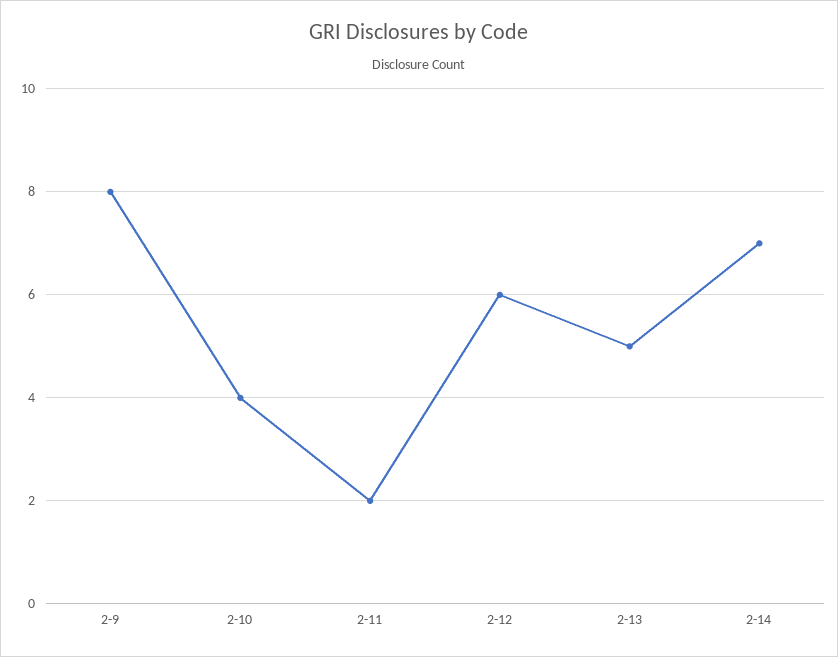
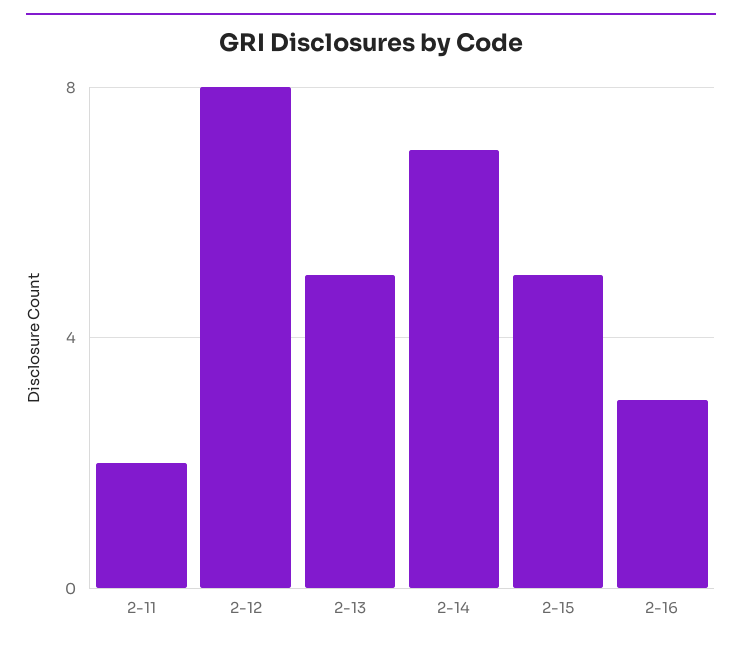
2-9: 8 -> none
2-10: 4 -> none
2-12: 6 -> 8
2-15: none -> 5
2-16: none -> 3

